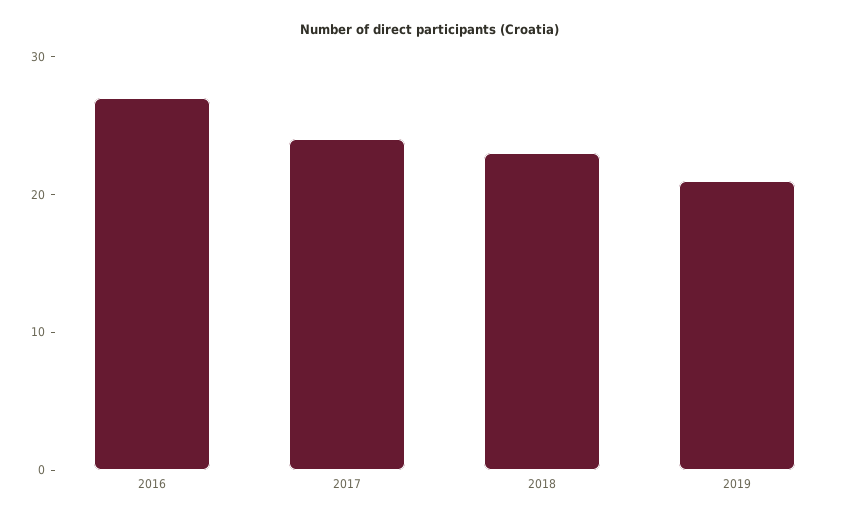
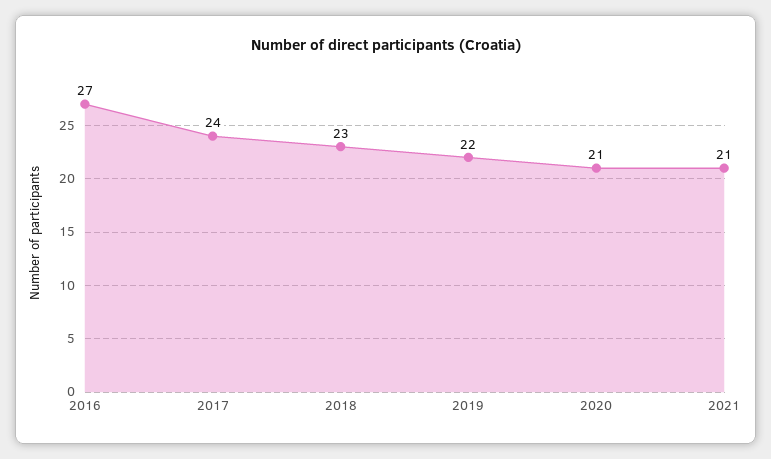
2019: 21 -> 22
2020: none -> 21
2021: none -> 21

